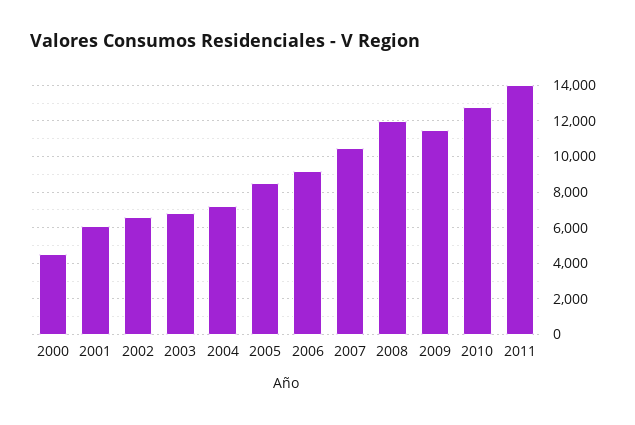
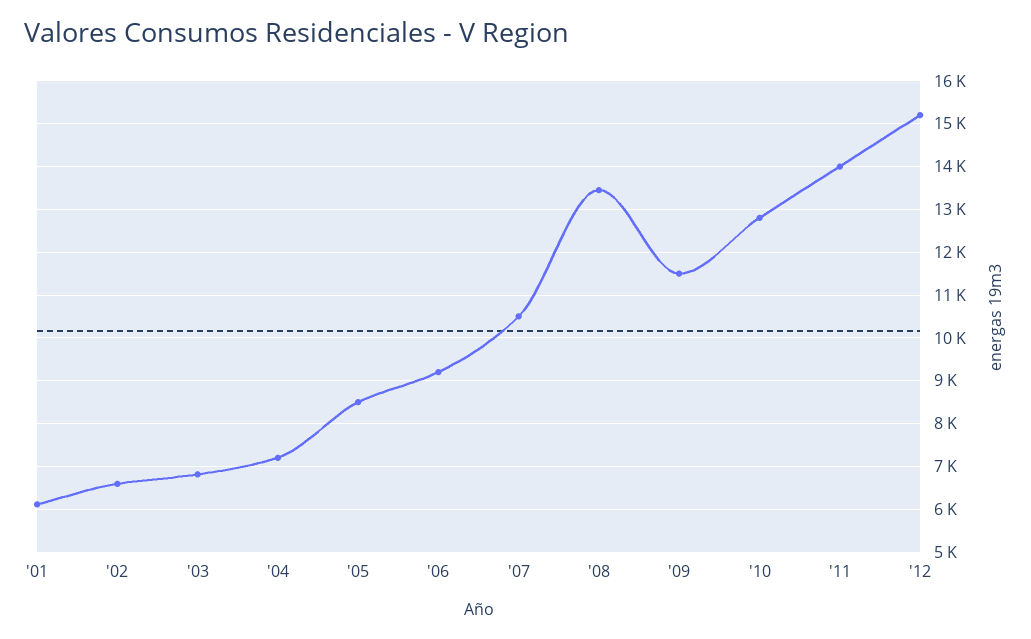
2000: 4500 -> none
2008: 12000 -> 13400
'12: none -> 15200

